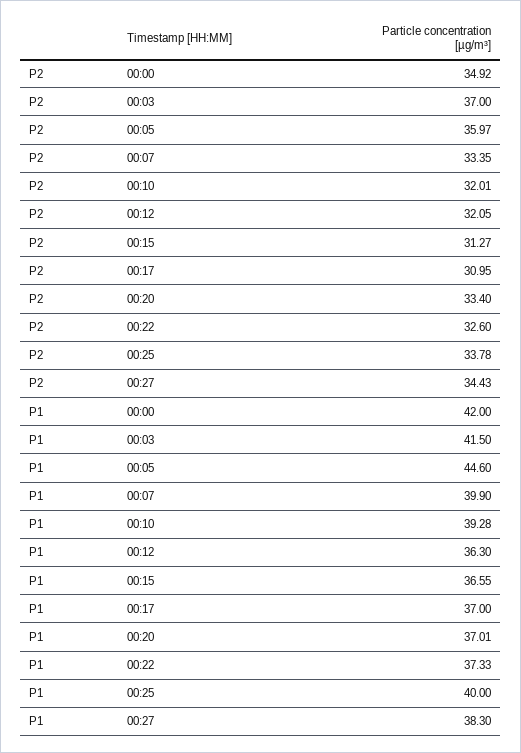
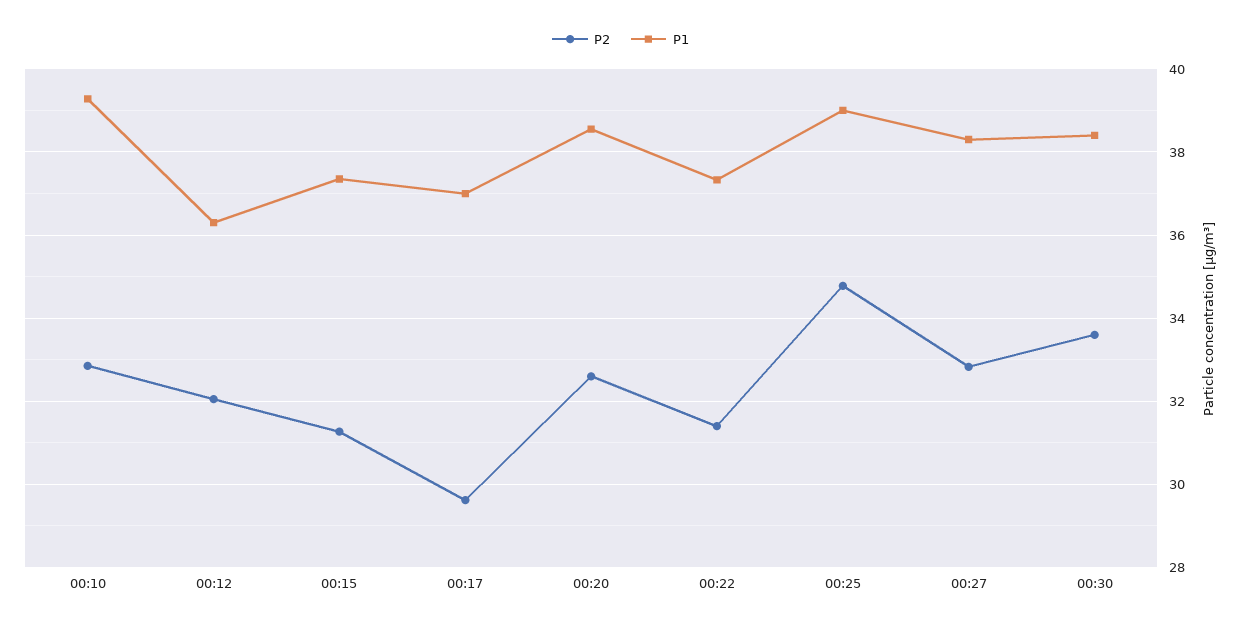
P2, 00:00: 34.92 -> none
P2, 00:03: 37 -> none
P2, 00:05: 35.97 -> none
P2, 00:07: 33.35 -> none
P2, 00:10: 32.01 -> 32.8
P2, 00:17: 30.95 -> 29.6
P2, 00:20: 33.4 -> 32.6
P2, 00:22: 32.6 -> 31.4
P2, 00:25: 33.78 -> 34.8
P2, 00:27: 34.43 -> 32.8
P1, 00:00: 42 -> none
P1, 00:03: 41.5 -> none
P1, 00:05: 44.6 -> none
P1, 00:07: 39.9 -> none
P1, 00:15: 36.55 -> 37.4
P1, 00:20: 37.01 -> 38.6
P1, 00:25: 40 -> 39
P2, 00:30: none -> 33.6
P1, 00:30: none -> 38.4

